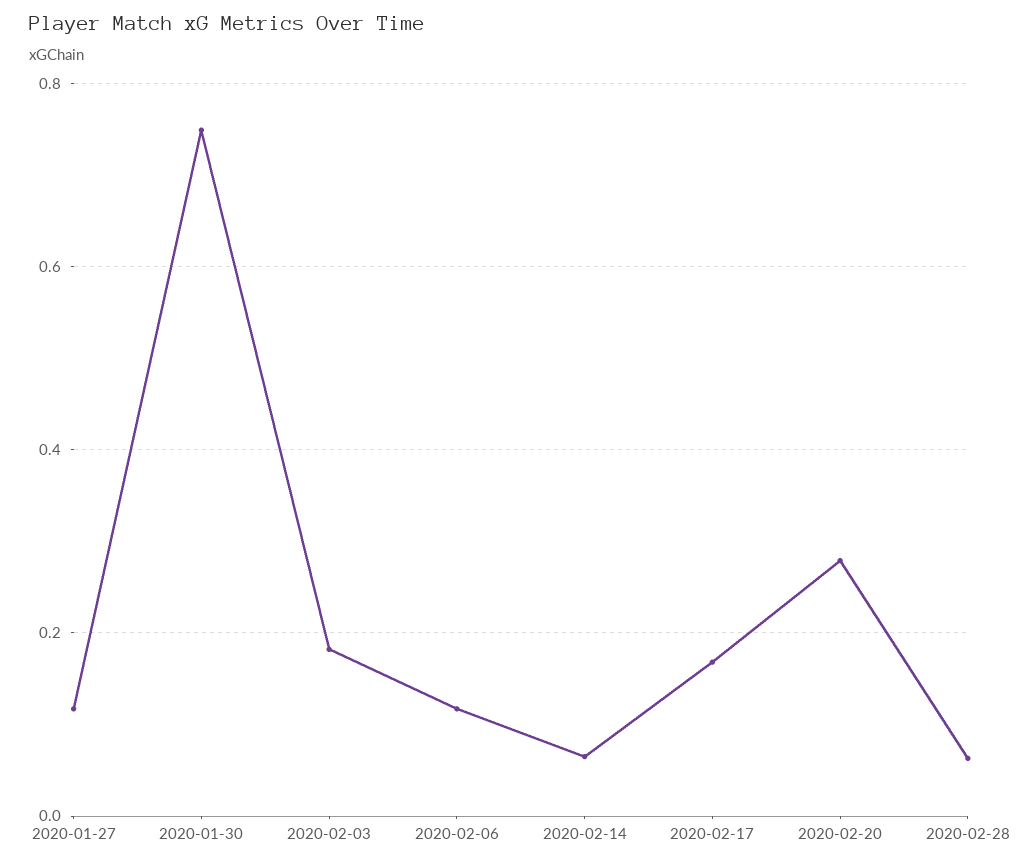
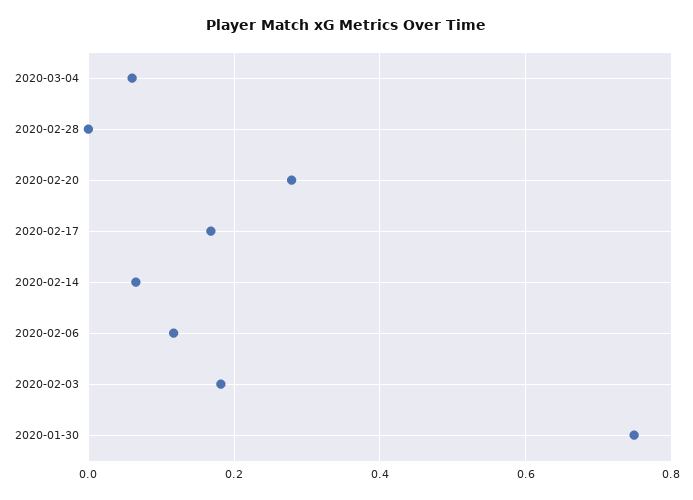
2020-01-27: 0.12 -> none
2020-02-28: 0.06 -> 0
2020-03-04: none -> 0.06

